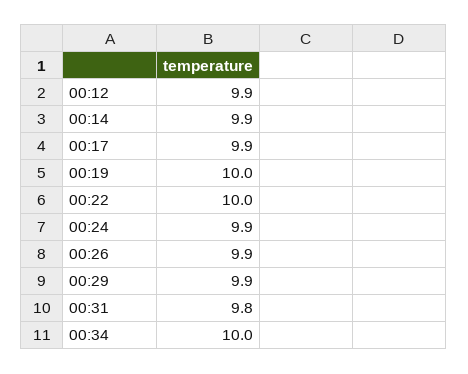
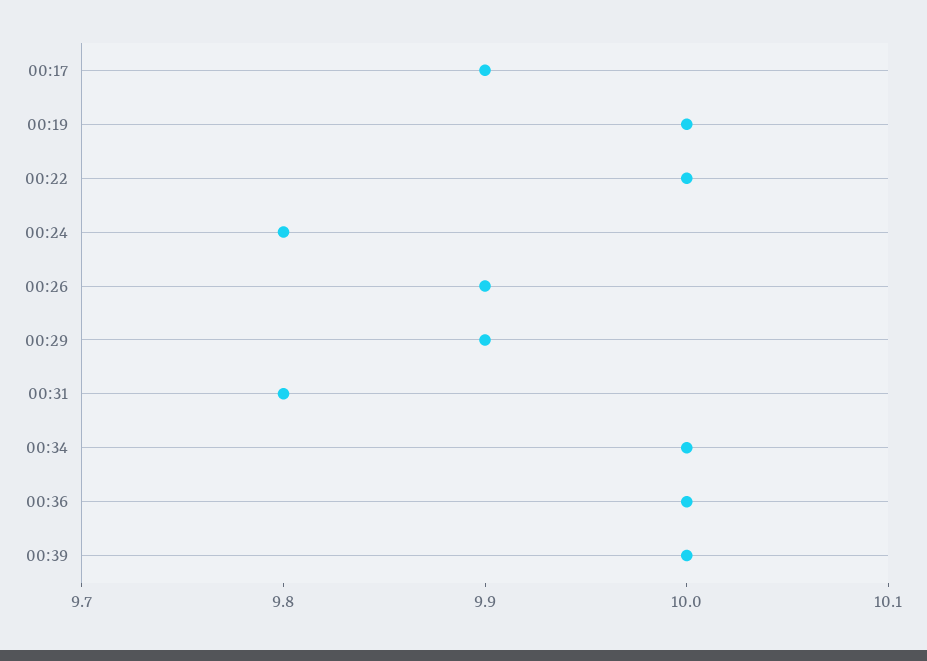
00:12: 9.9 -> none
00:14: 9.9 -> none
00:24: 9.9 -> 9.8
00:36: none -> 10
00:39: none -> 10

